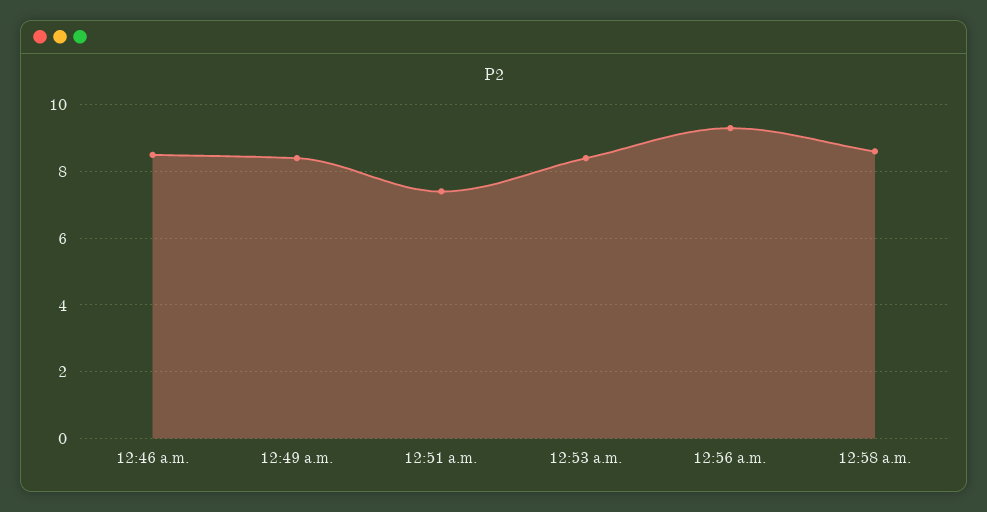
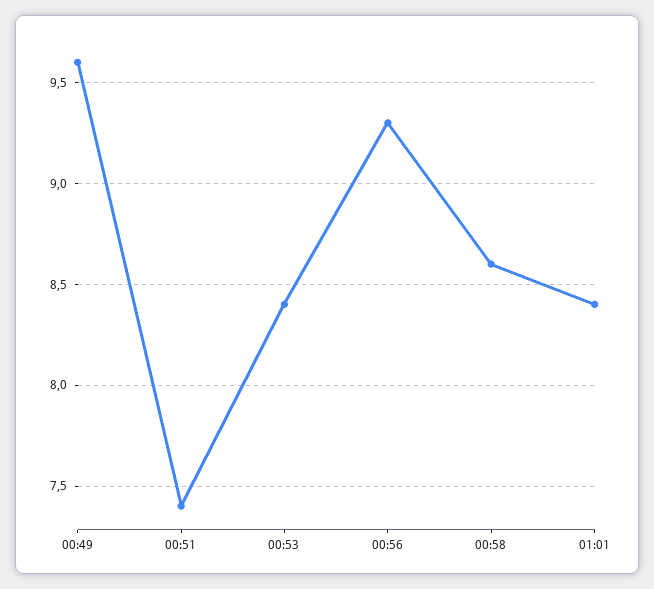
12:46 a.m.: 8.5 -> none
12:49 a.m.: 8.5 -> 9.6
01:01: none -> 8.4

